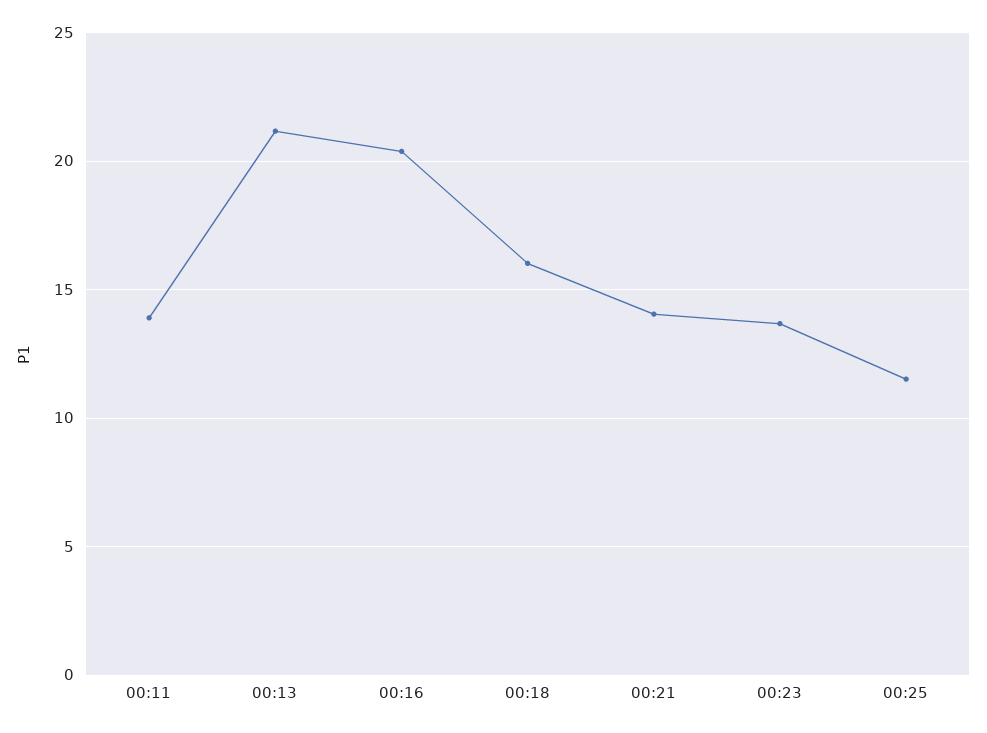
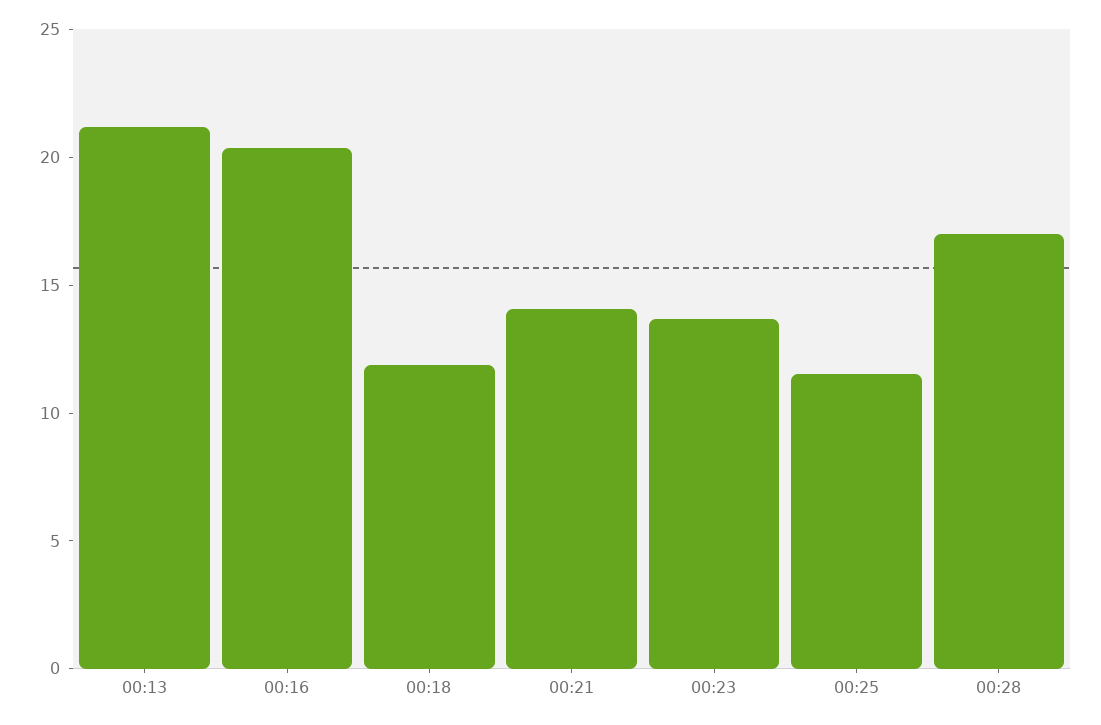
00:11: 14 -> none
00:18: 16 -> 12
00:28: none -> 17

